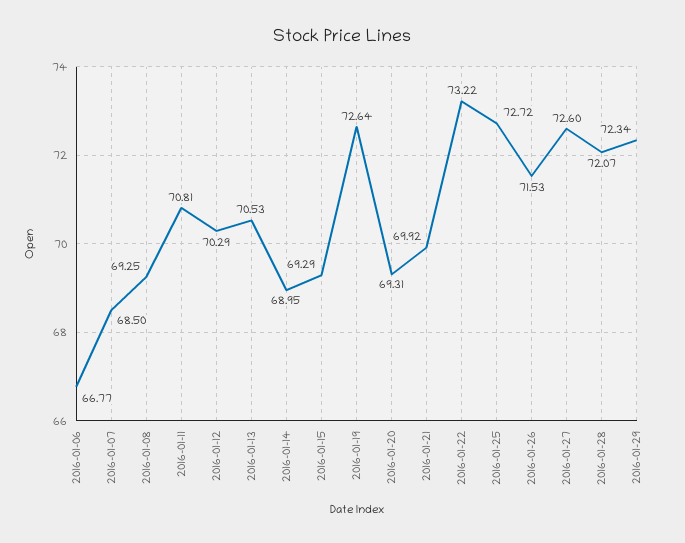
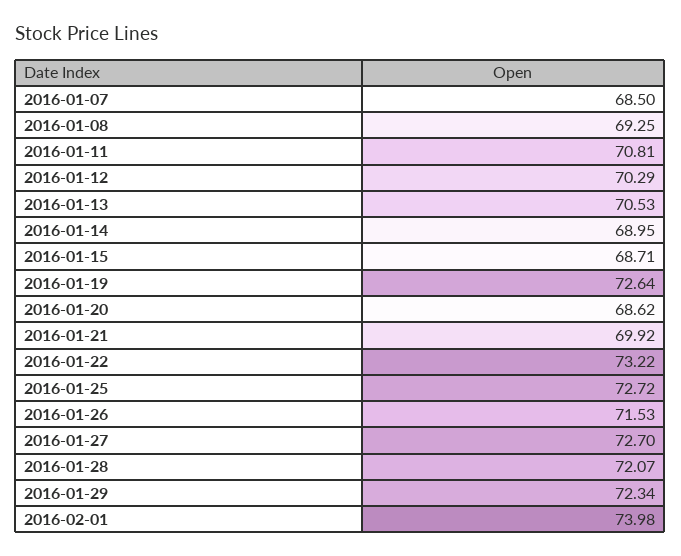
2016-01-06: 66.77 -> none
2016-01-15: 69.29 -> 68.71
2016-01-20: 69.31 -> 68.62
2016-01-27: 72.6 -> 72.7
2016-02-01: none -> 73.98

